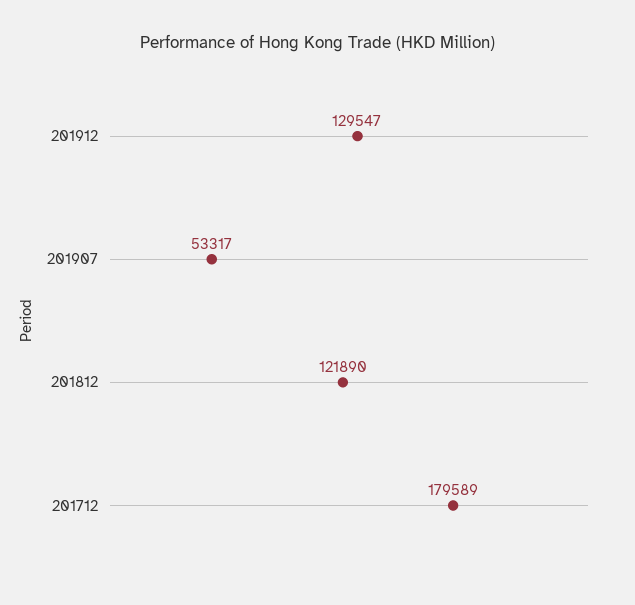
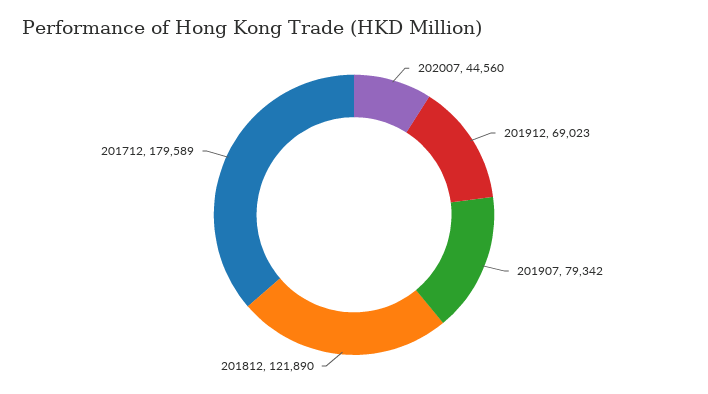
201912: 129547 -> 69023
201907: 53317 -> 79342
202007: none -> 44560

